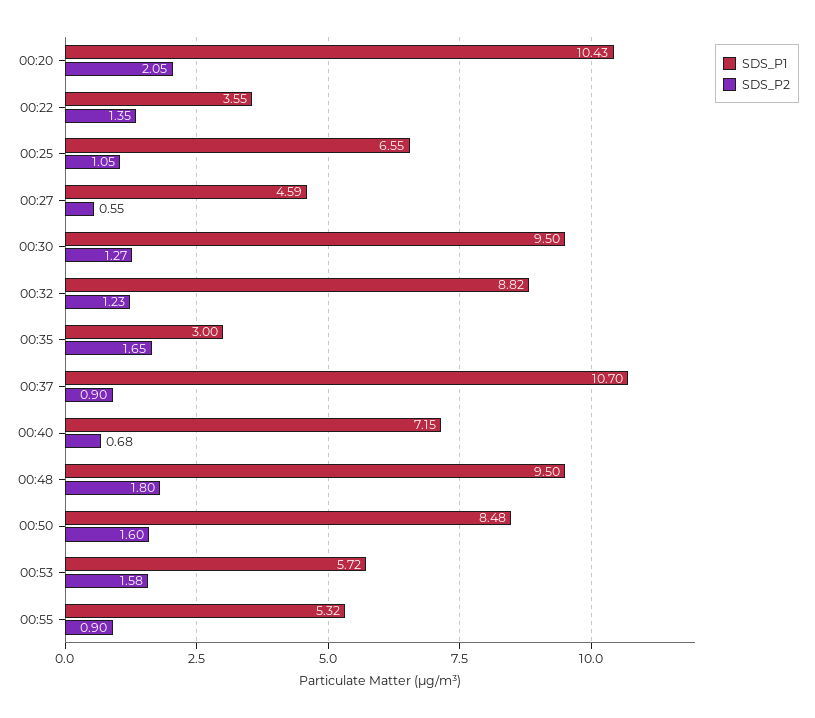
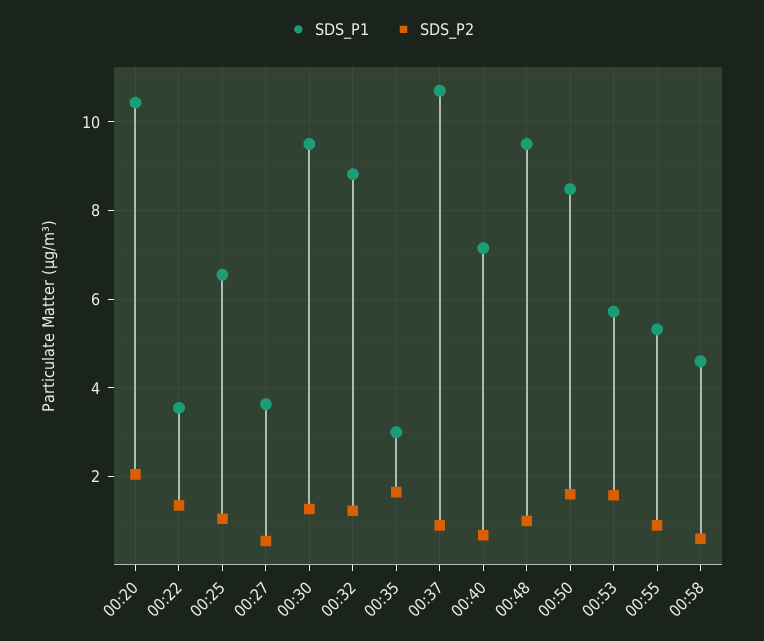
SDS_P1, 00:27: 4.59 -> 3.6
SDS_P2, 00:48: 1.8 -> 1
SDS_P1, 00:58: none -> 4.6
SDS_P2, 00:58: none -> 0.6

